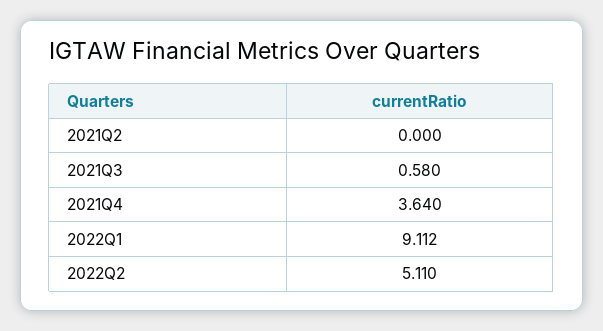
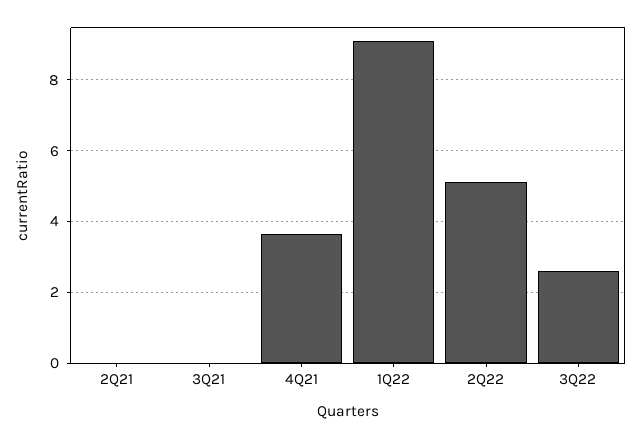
2021Q3: 0.58 -> 0
3Q22: none -> 2.6

